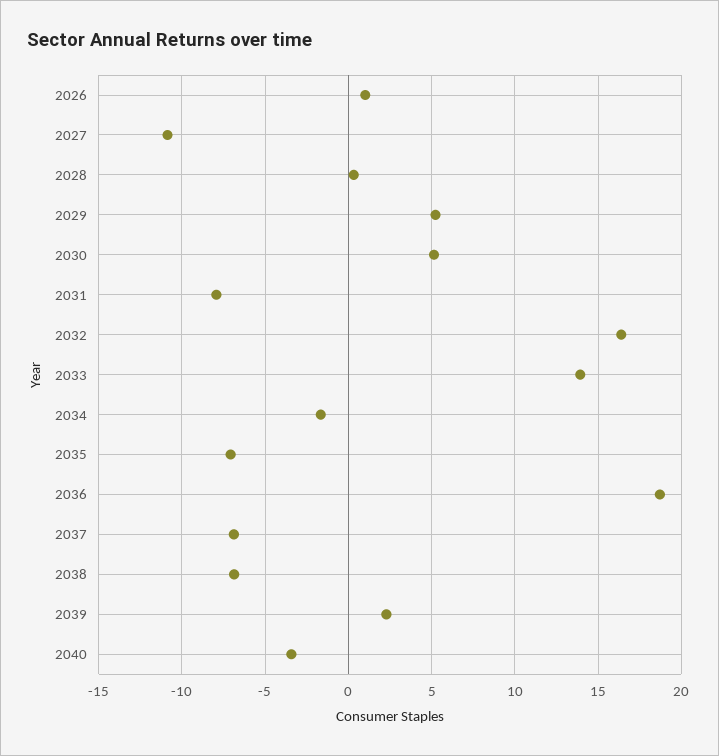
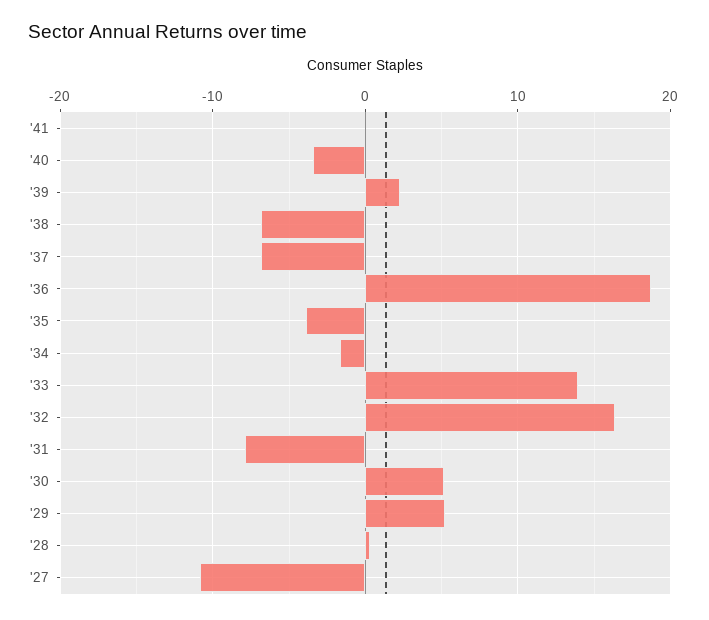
2026: 1 -> none
2035: -7 -> -4
'41: none -> 0

